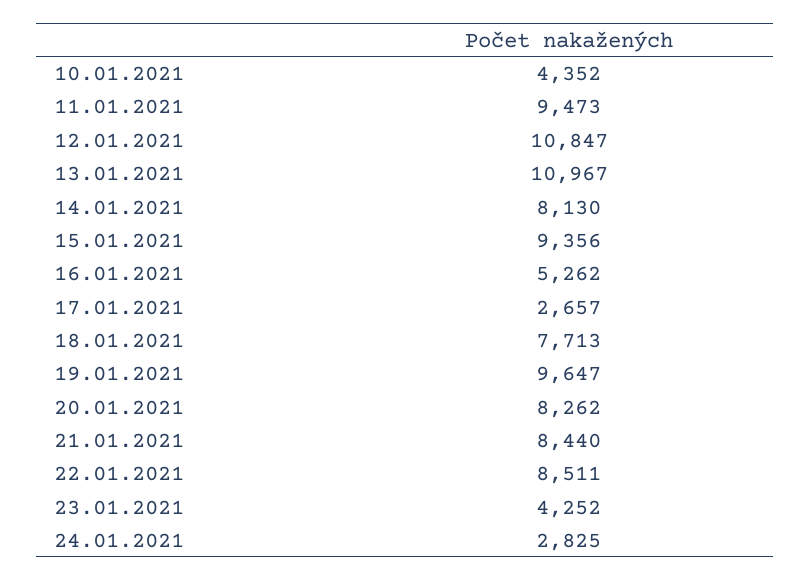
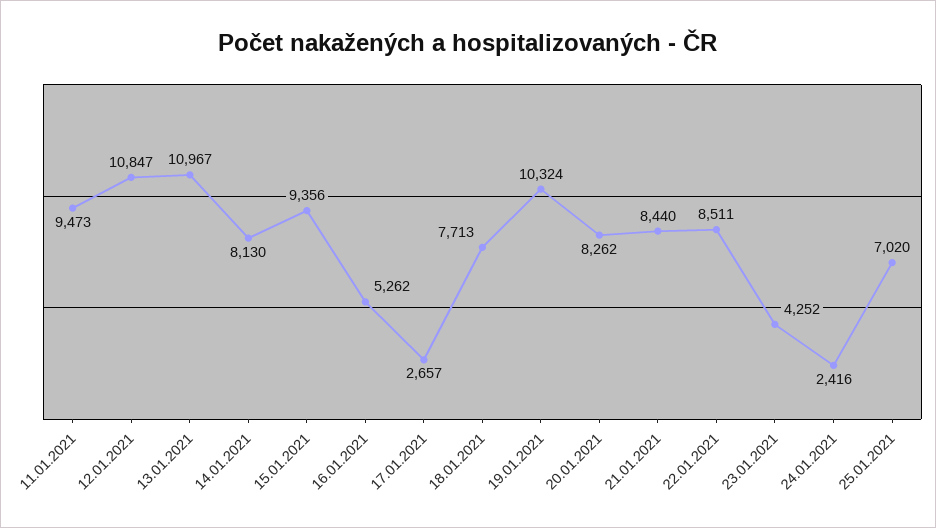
10.01.2021: 4352 -> none
19.01.2021: 9647 -> 10324
24.01.2021: 2825 -> 2416
25.01.2021: none -> 7020

